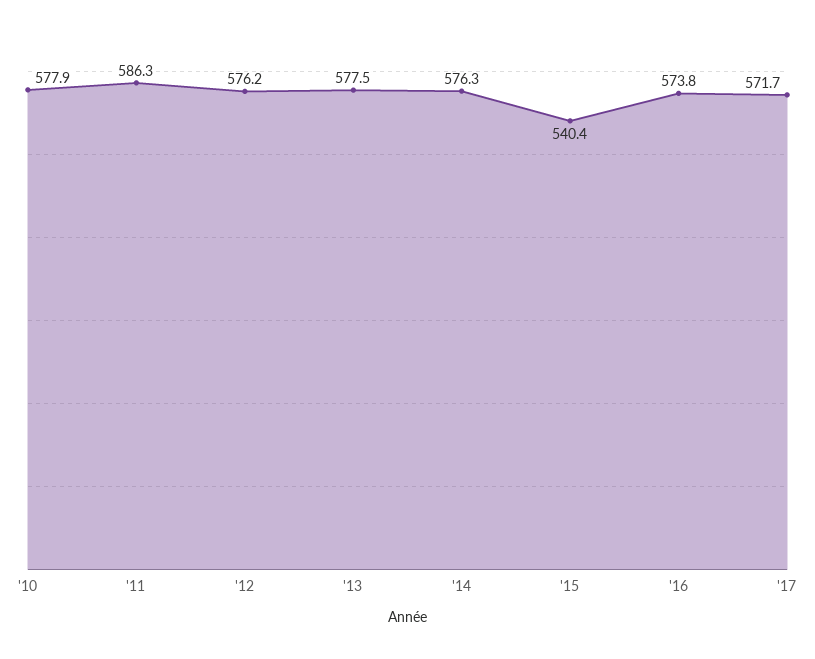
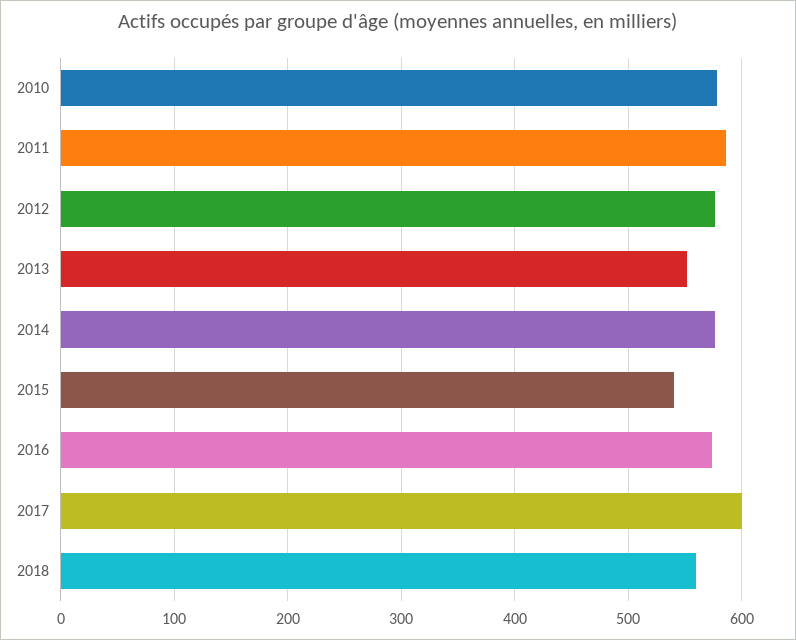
'13: 577.5 -> 550
'17: 571.7 -> 600
2018: none -> 560

